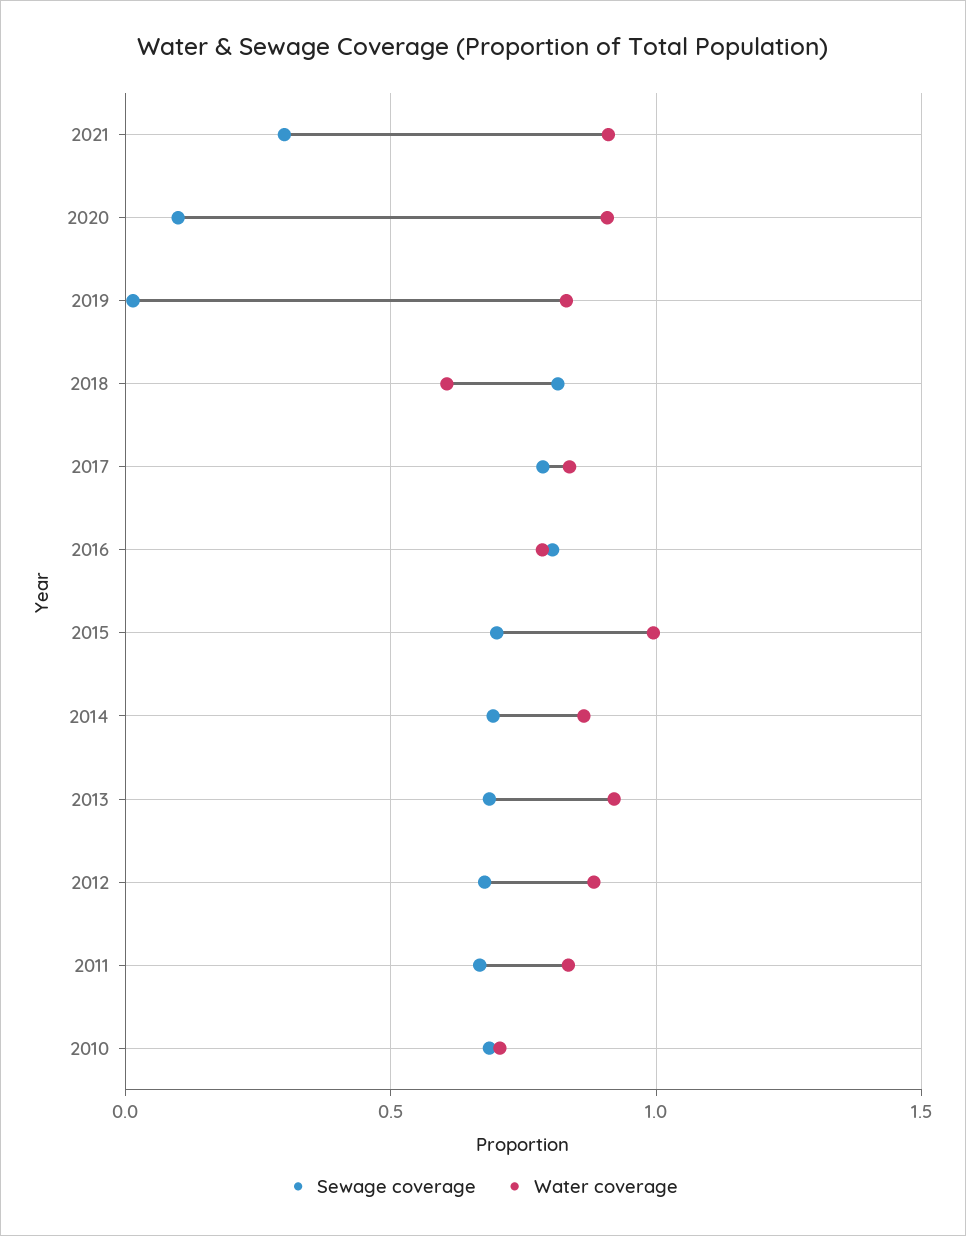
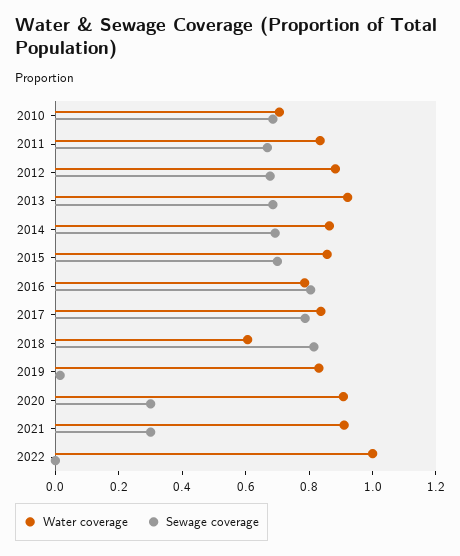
Sewage coverage, 2020: 0.1 -> 0.3
Water coverage, 2015: 1 -> 0.85
Water coverage, 2022: none -> 1
Sewage coverage, 2022: none -> 0

